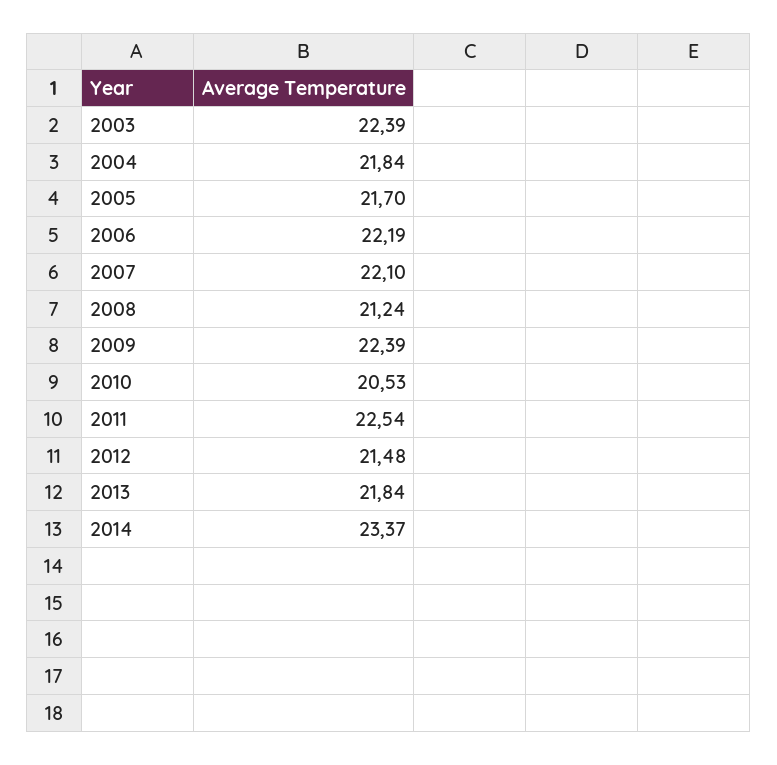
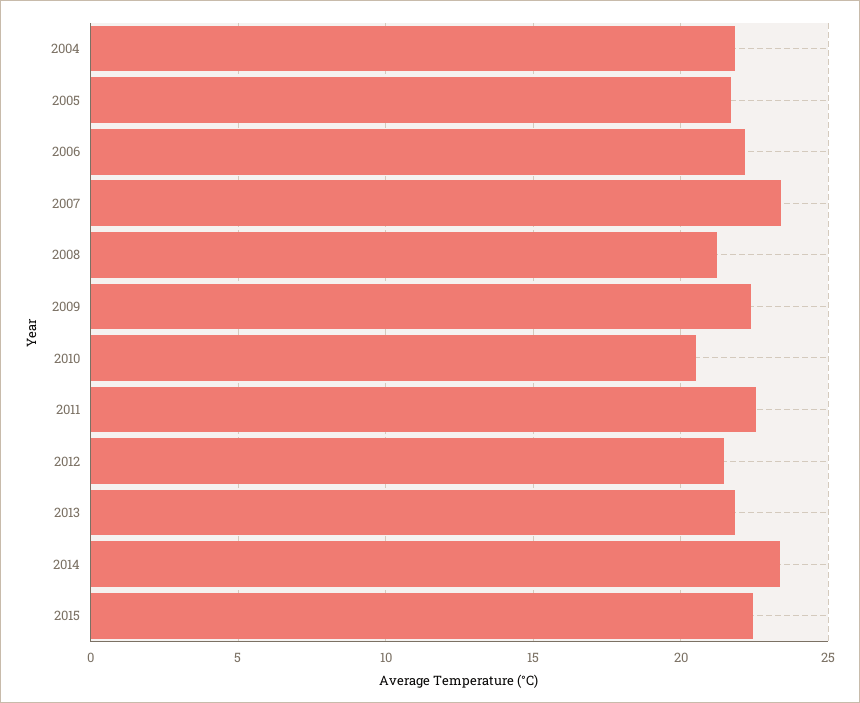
2003: 22.39 -> none
2007: 22.1 -> 23.5
2015: none -> 22.5

